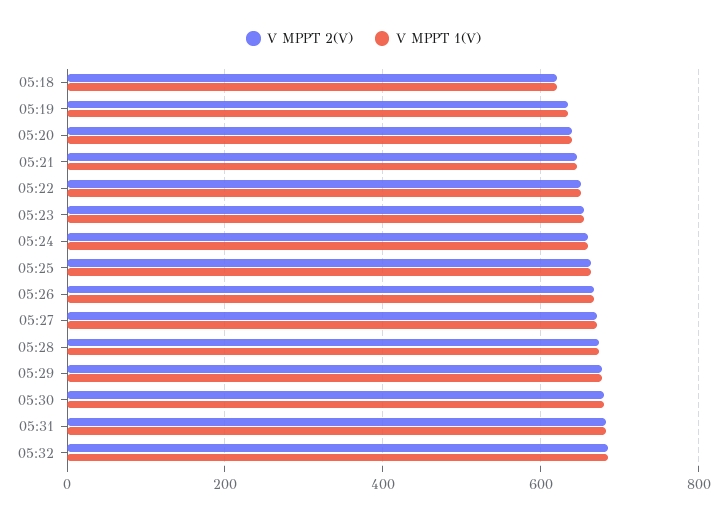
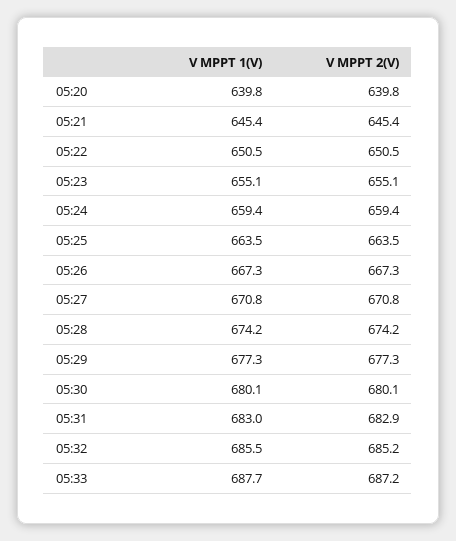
V MPPT 2(V), 05:18: 620 -> none
V MPPT 1(V), 05:18: 620 -> none
V MPPT 2(V), 05:19: 640 -> none
V MPPT 1(V), 05:19: 640 -> none
V MPPT 1(V), 05:33: none -> 687.7
V MPPT 2(V), 05:33: none -> 687.2

